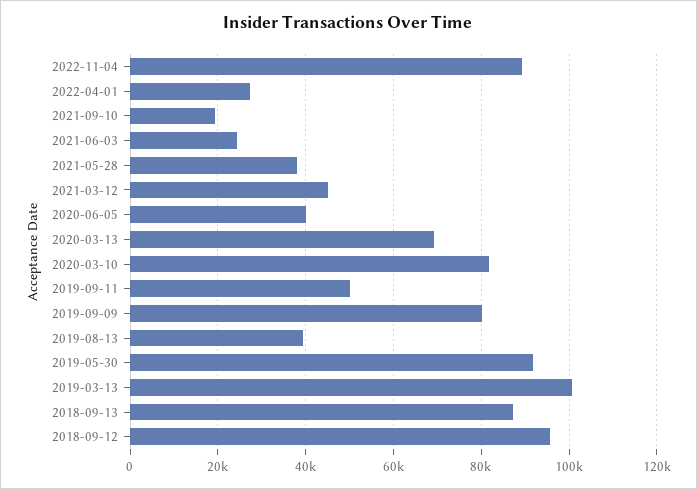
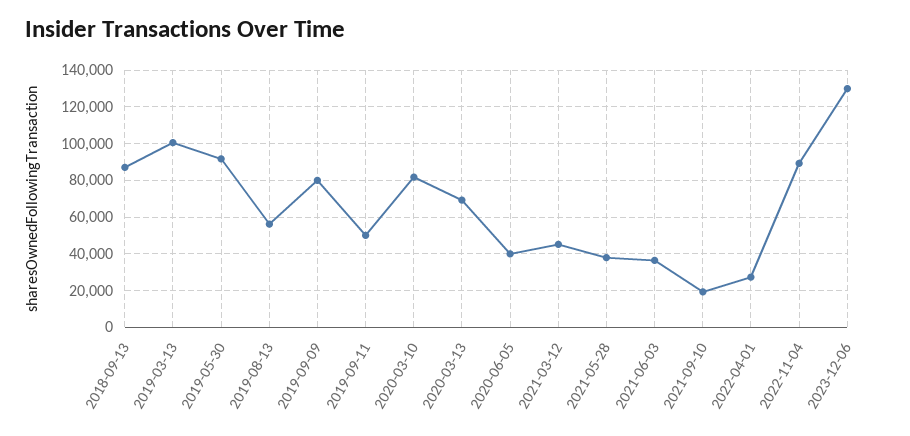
2021-06-03: 24000 -> 35000
2019-08-13: 40000 -> 55000
2018-09-12: 96000 -> none
2023-12-06: none -> 130000

